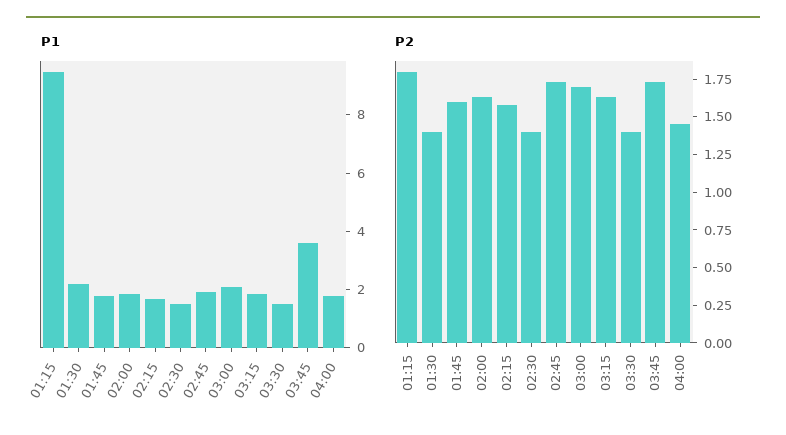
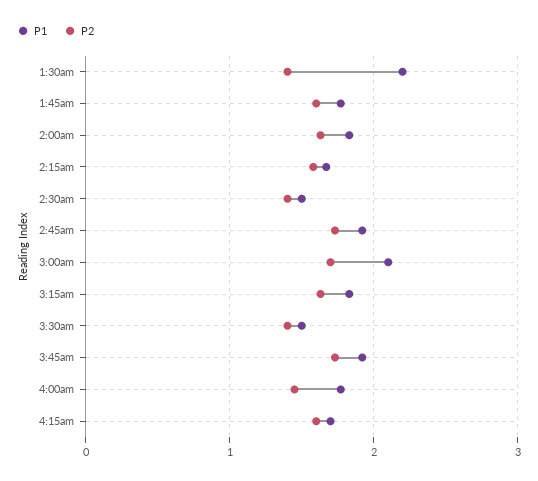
P1, 01:15: 9.5 -> none
P1, 03:45: 3.5 -> 1.9
P2, 01:15: 1.75 -> none
P1, 4:15am: none -> 1.7
P2, 4:15am: none -> 1.6

